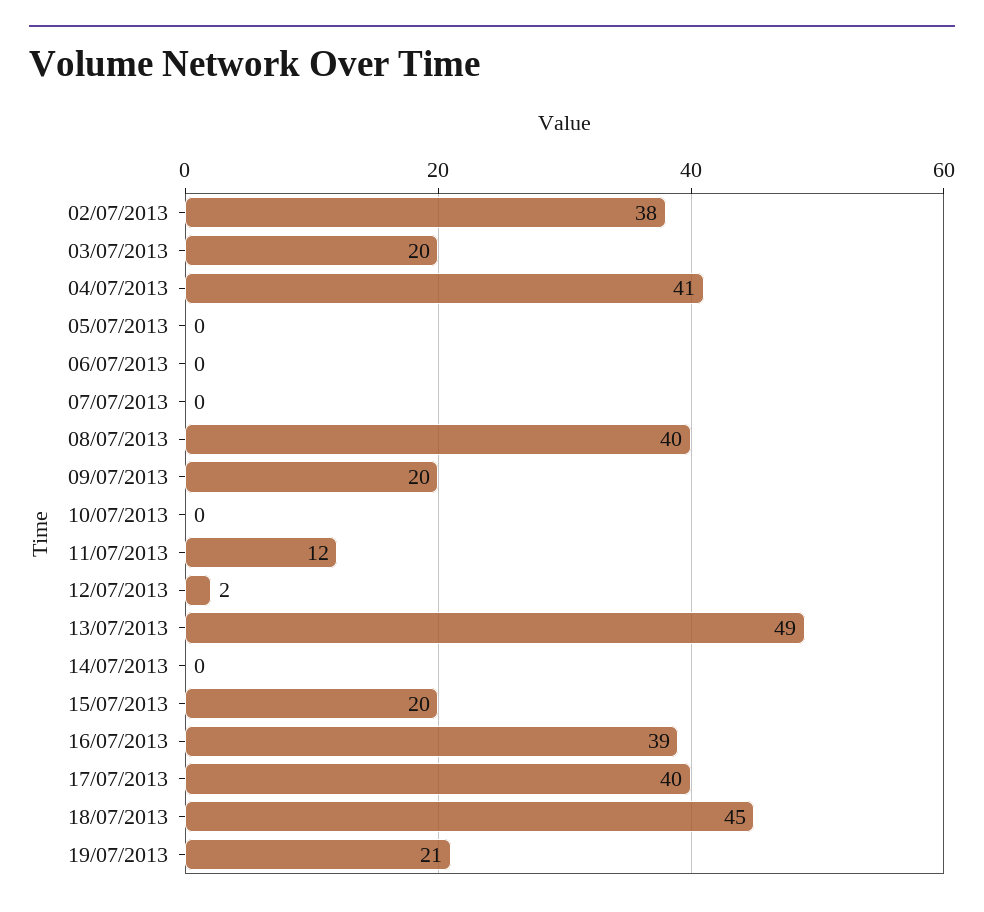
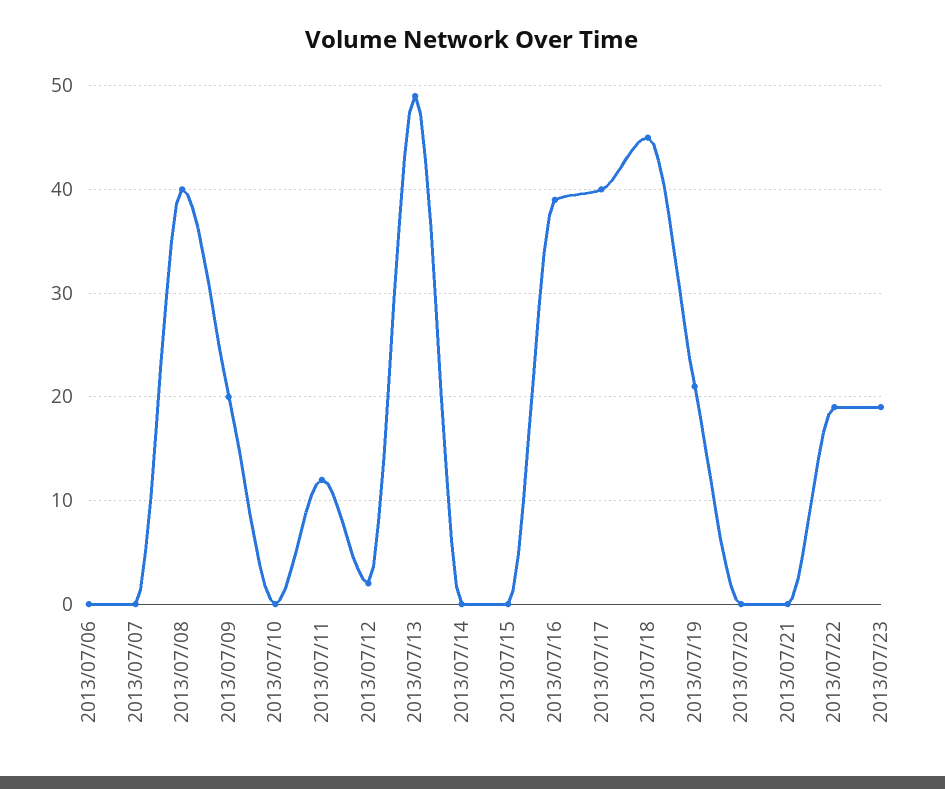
02/07/2013: 38 -> none
03/07/2013: 20 -> none
04/07/2013: 41 -> none
05/07/2013: 0 -> none
15/07/2013: 20 -> 0
2013/07/20: none -> 0
2013/07/21: none -> 0
2013/07/22: none -> 19
2013/07/23: none -> 19

